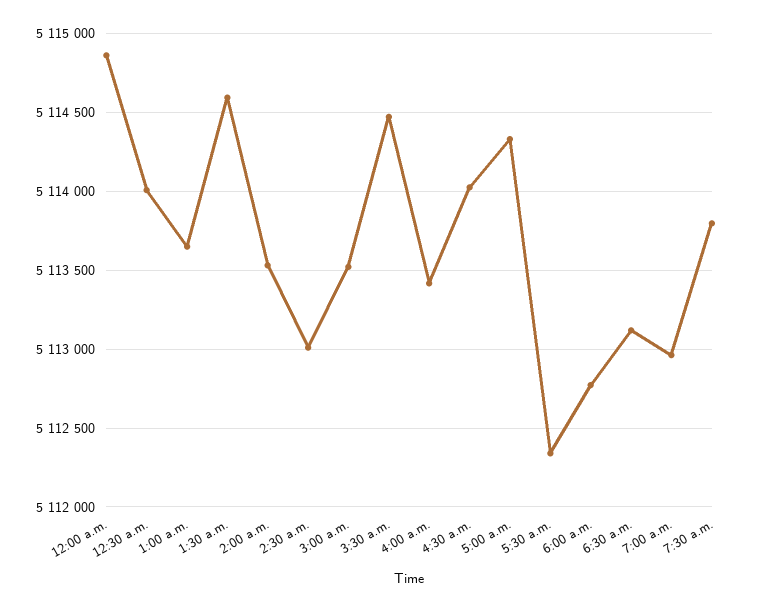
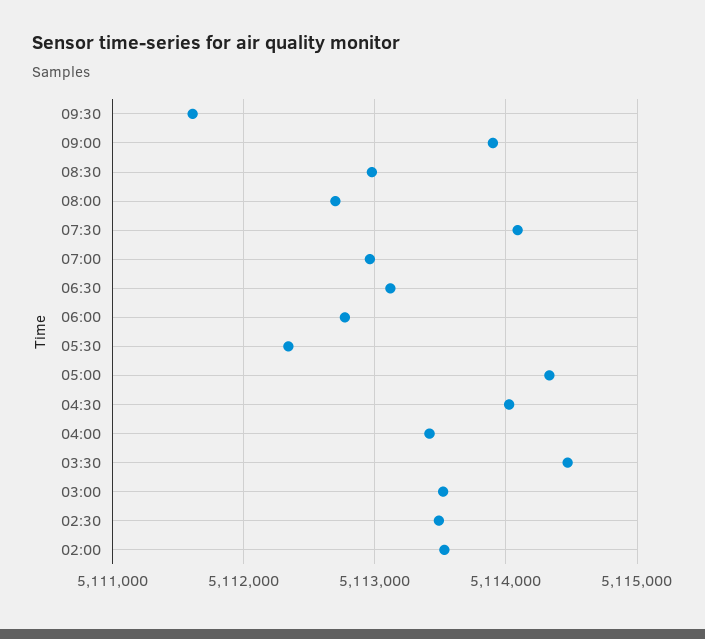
12:00 a.m.: 5114850 -> none
12:30 a.m.: 5114000 -> none
1:00 a.m.: 5113650 -> none
1:30 a.m.: 5114600 -> none
2:30 a.m.: 5113000 -> 5113500
7:30 a.m.: 5113800 -> 5114100
09:30: none -> 5111600
09:00: none -> 5113900
08:30: none -> 5113000
08:00: none -> 5112700

